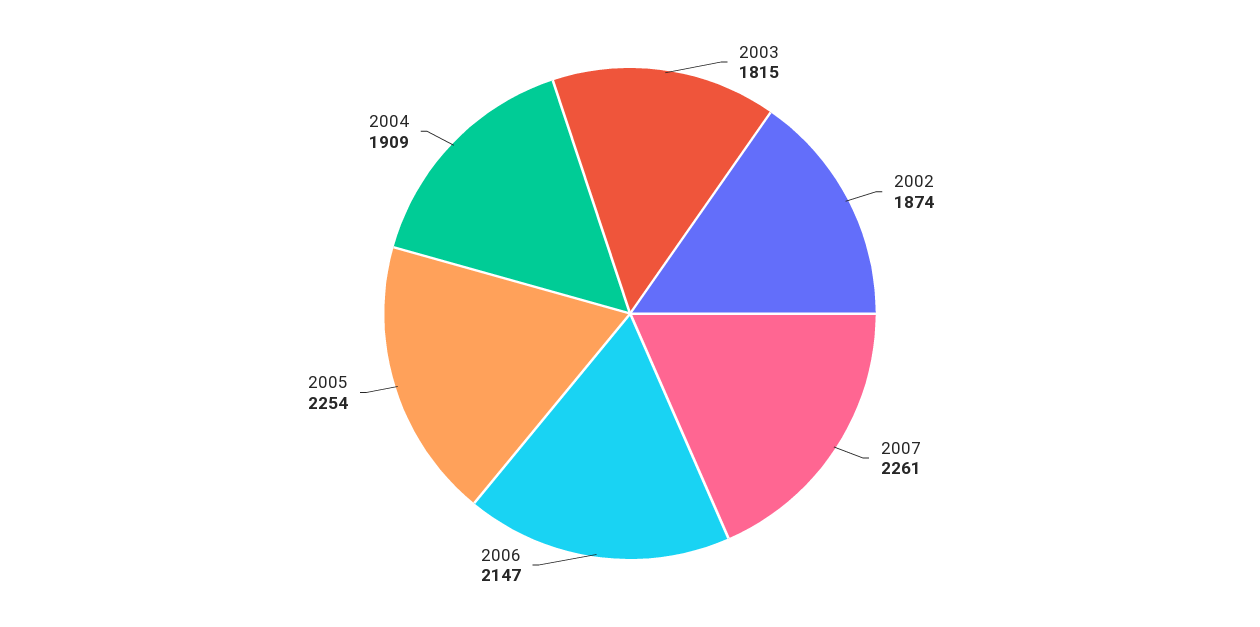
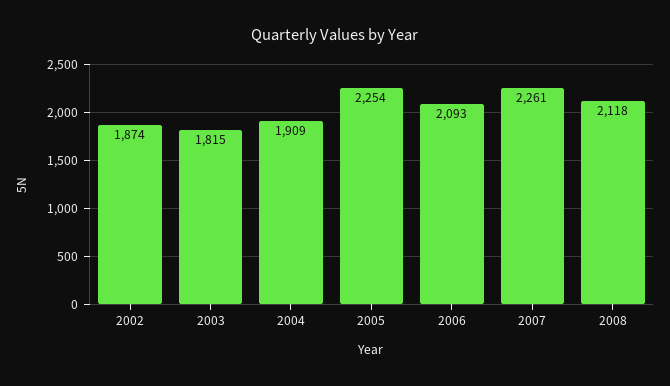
2006: 2147 -> 2093
2008: none -> 2118

